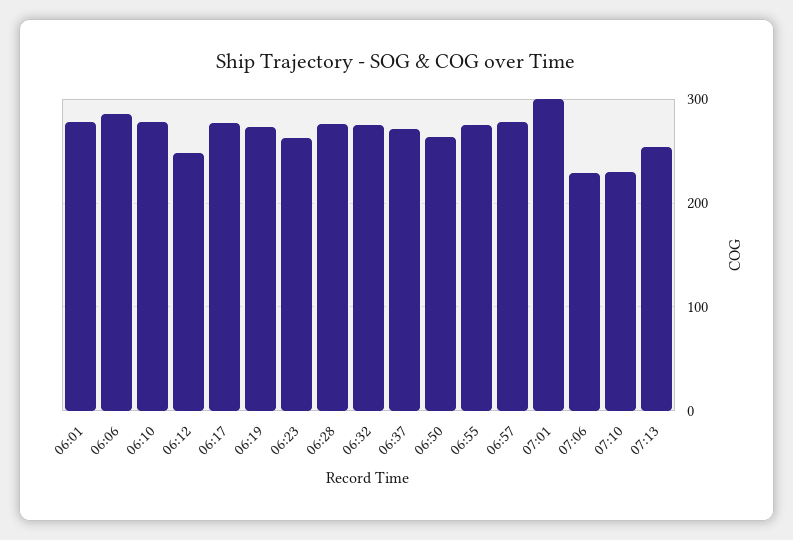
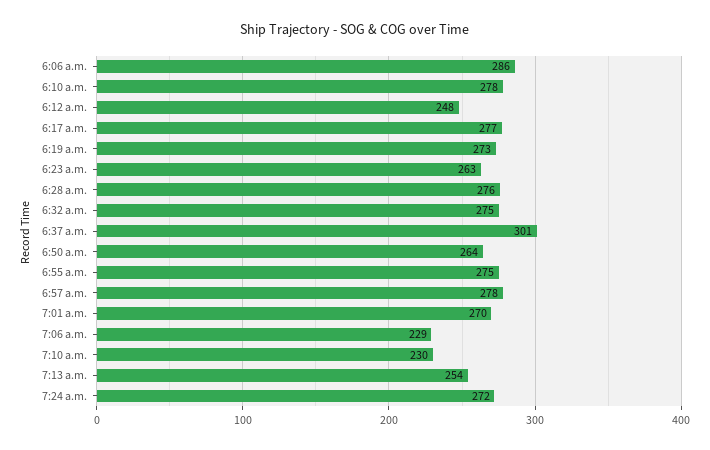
06:01: 280 -> none
06:37: 270 -> 301
07:01: 300 -> 270
7:24 a.m.: none -> 272

